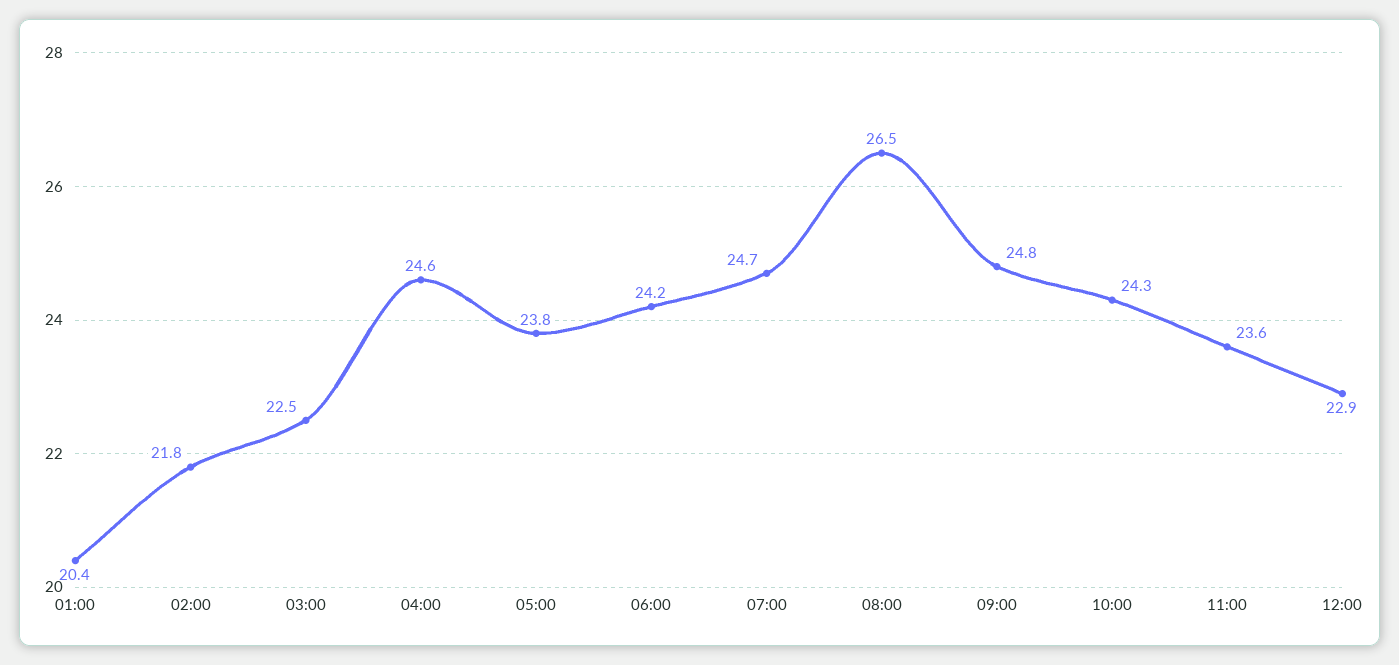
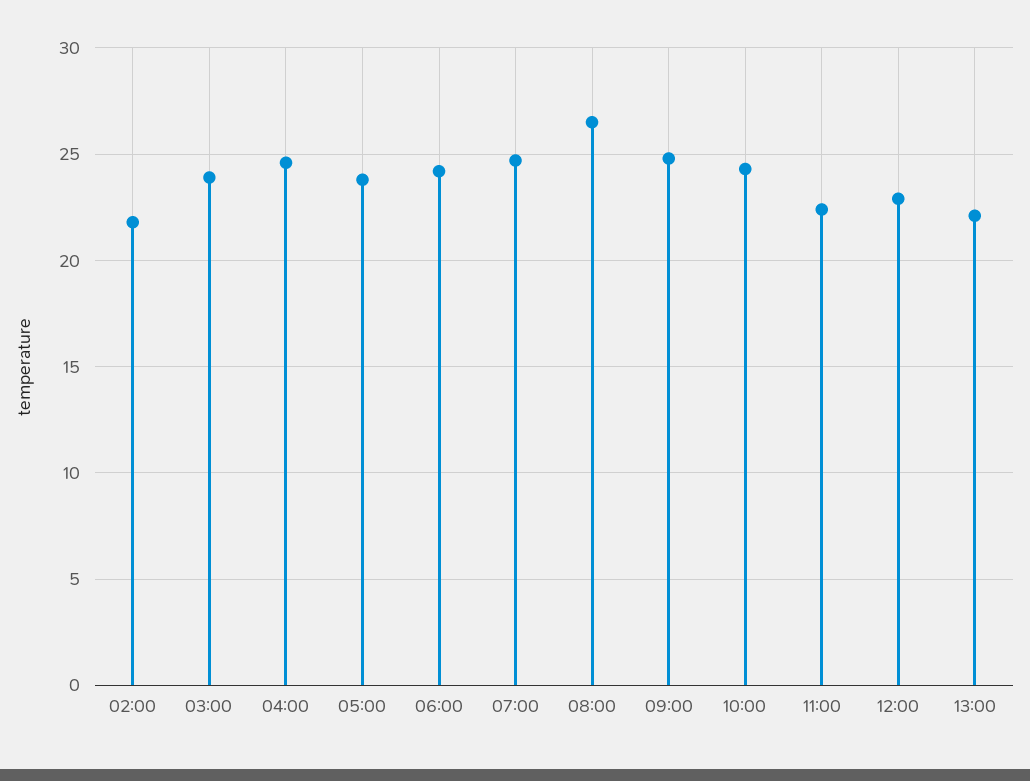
01:00: 20.4 -> none
03:00: 22.5 -> 24
11:00: 23.6 -> 22.5
13:00: none -> 22

